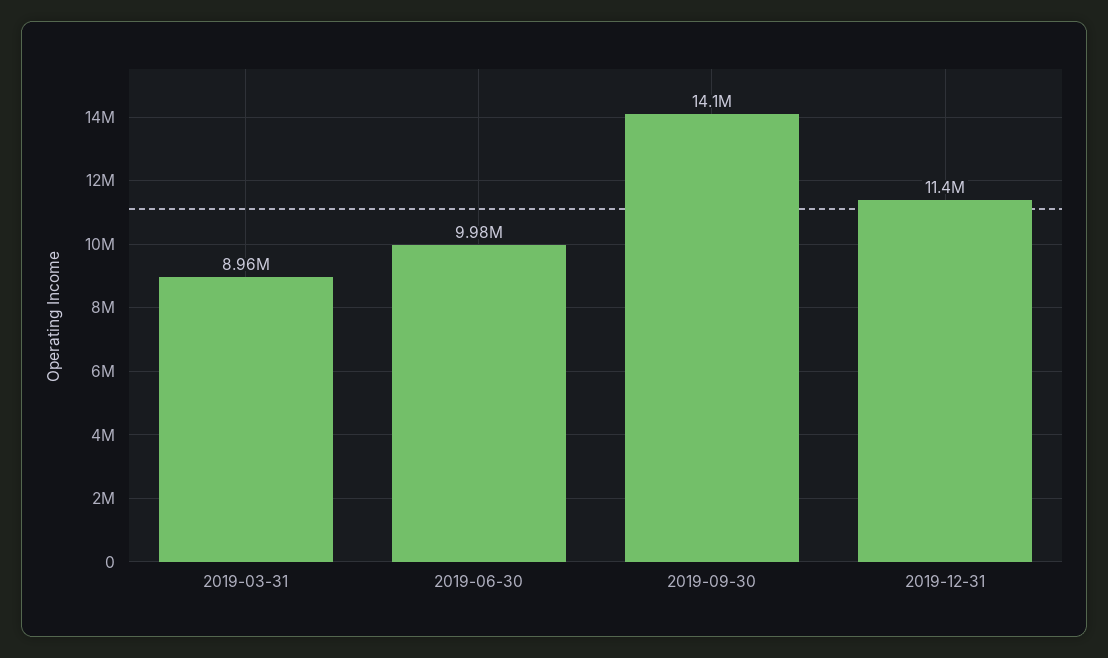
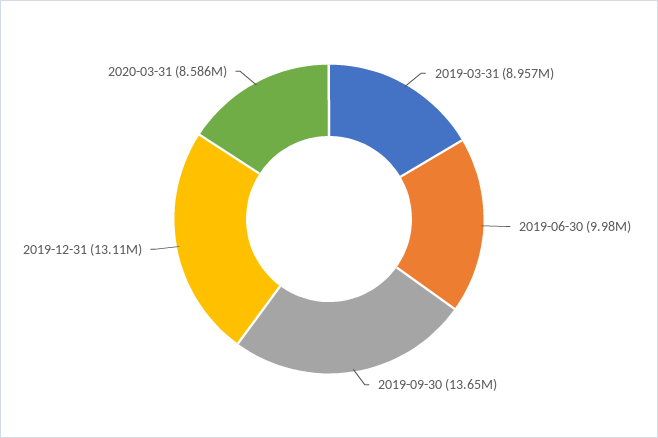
2019-09-30: 14100000 -> 13650000
2019-12-31: 11400000 -> 13110000
2020-03-31: none -> 8586000

